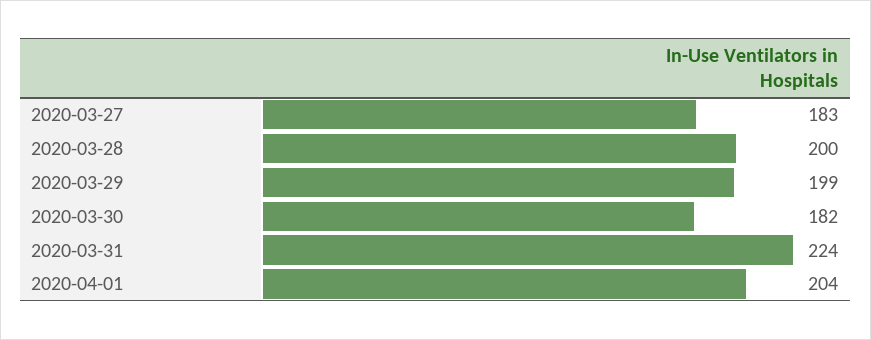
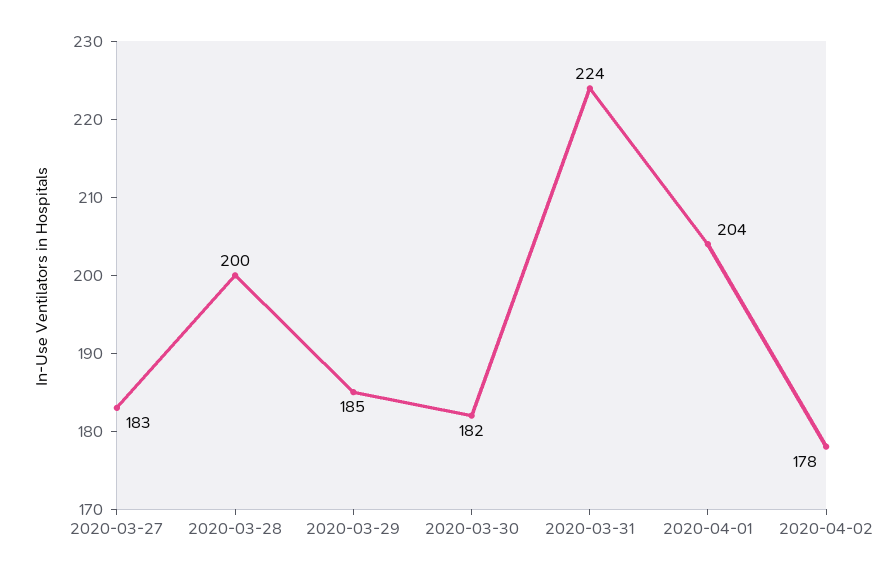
2020-03-29: 199 -> 185
2020-04-02: none -> 178

